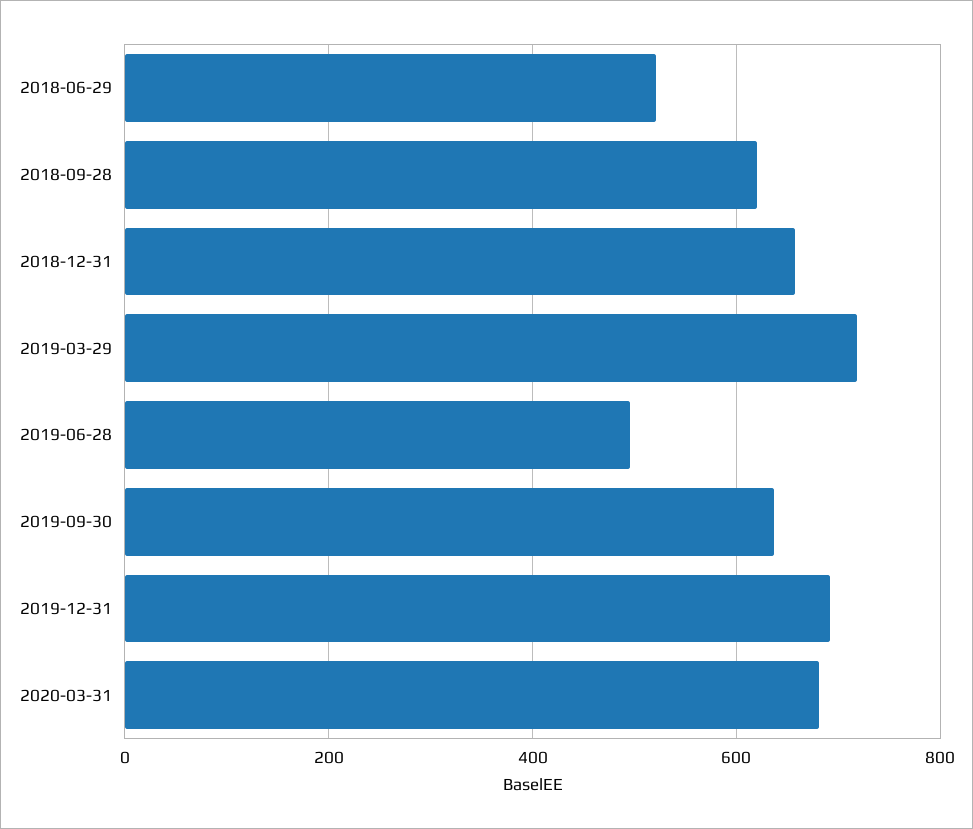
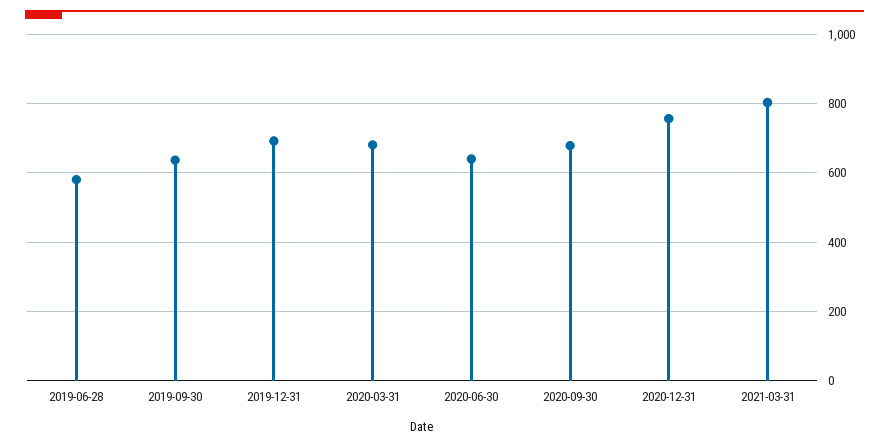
2018-06-29: 520 -> none
2018-09-28: 620 -> none
2018-12-31: 660 -> none
2019-03-29: 720 -> none
2019-06-28: 500 -> 580
2020-06-30: none -> 640
2020-09-30: none -> 680
2020-12-31: none -> 760
2021-03-31: none -> 800

